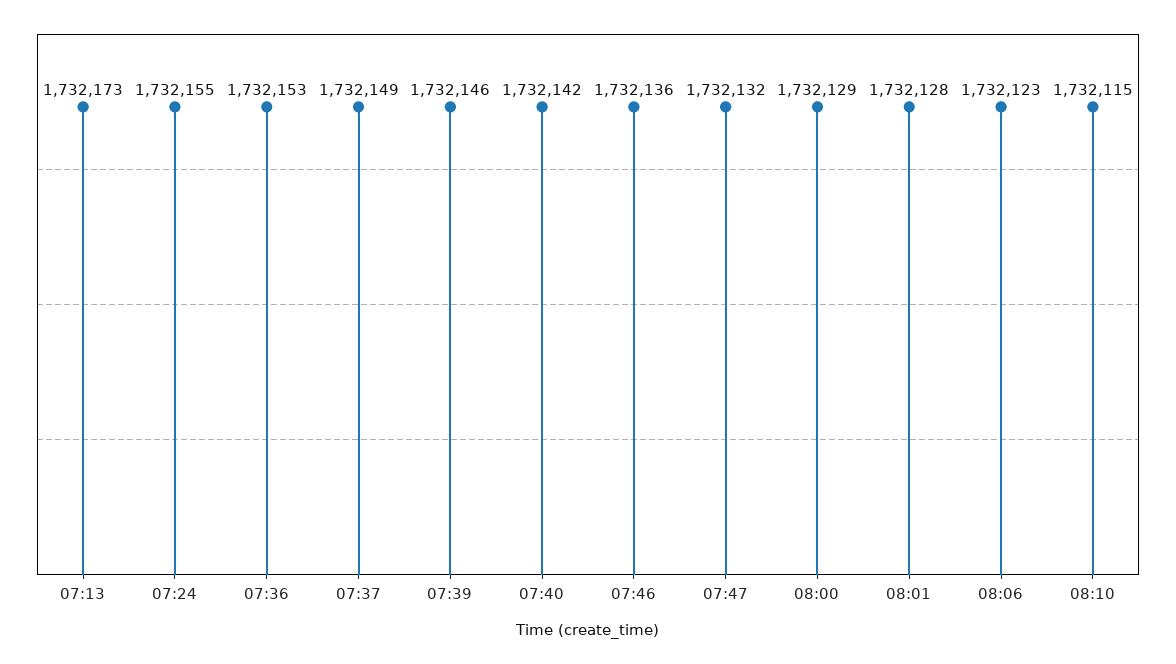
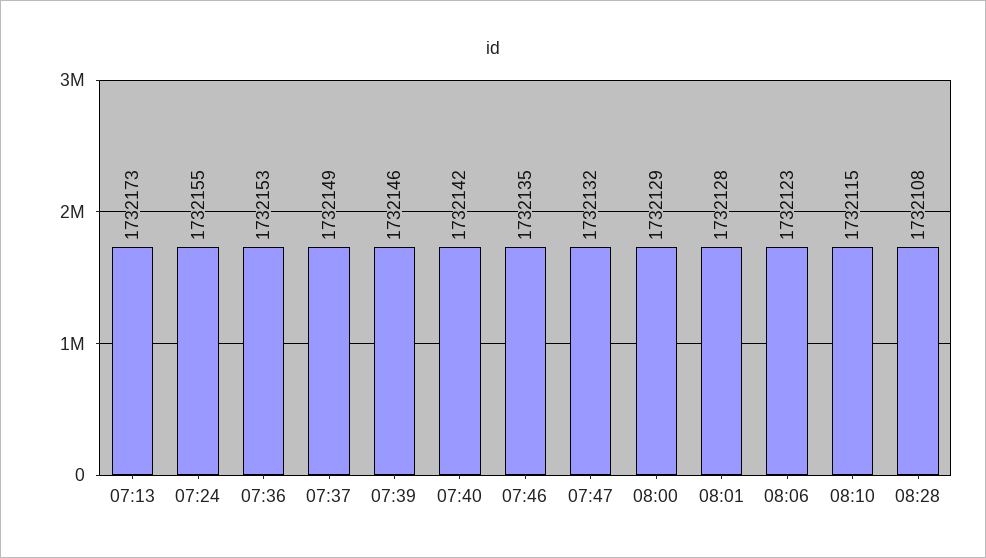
07:46: 1732136 -> 1732135
08:28: none -> 1732108

